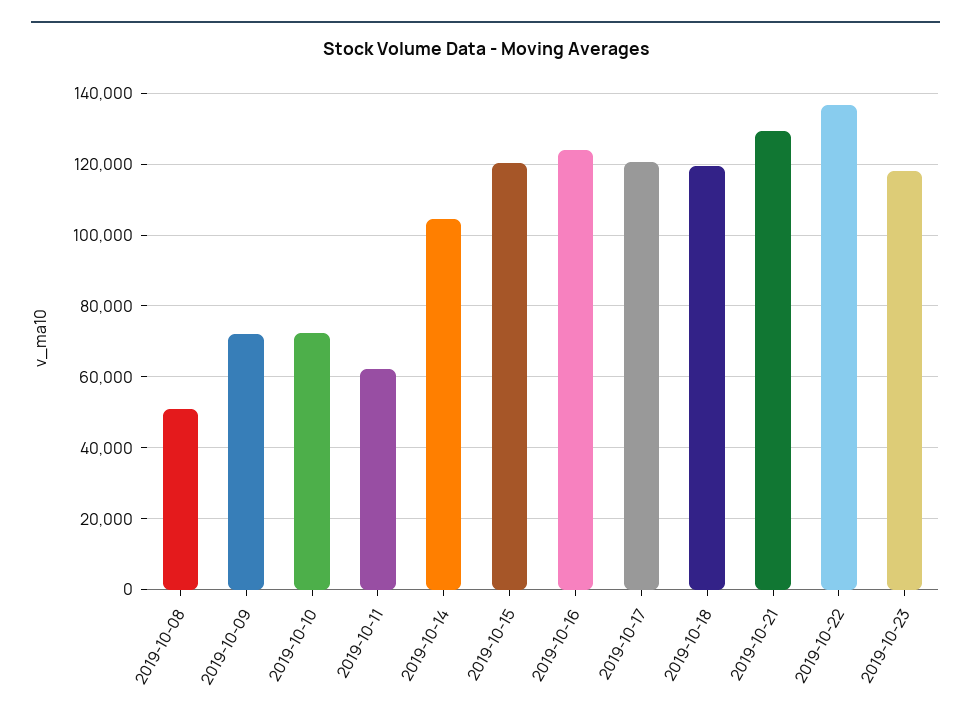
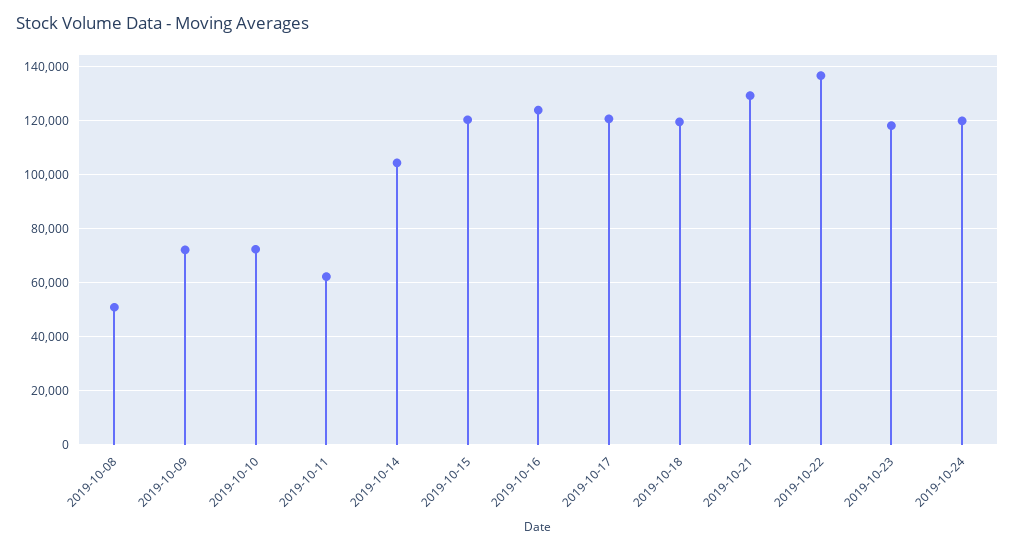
2019-10-24: none -> 120000

